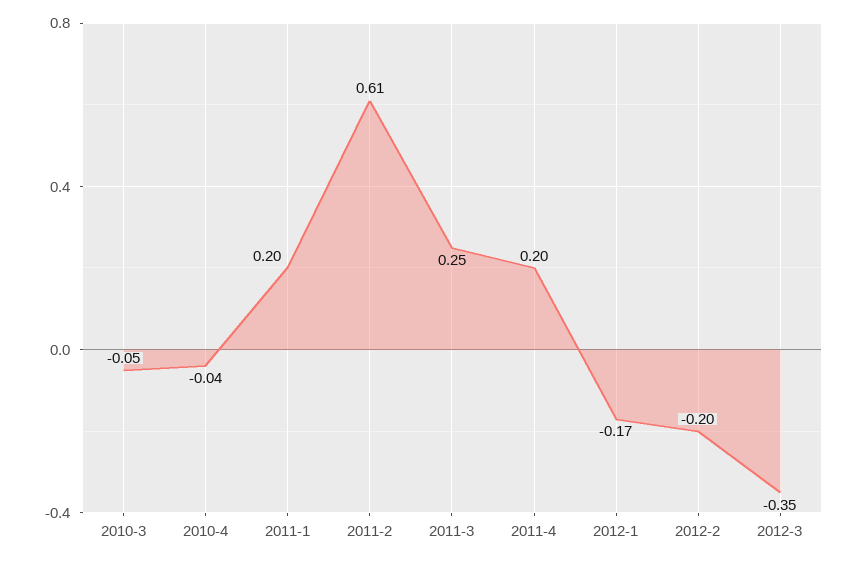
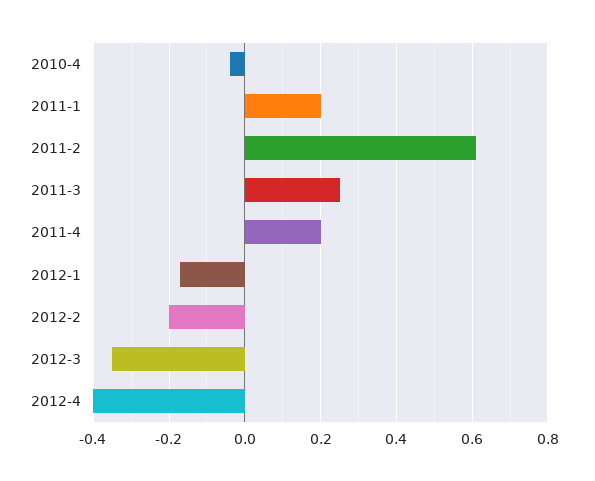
2010-3: -0.05 -> none
2012-4: none -> -0.4

